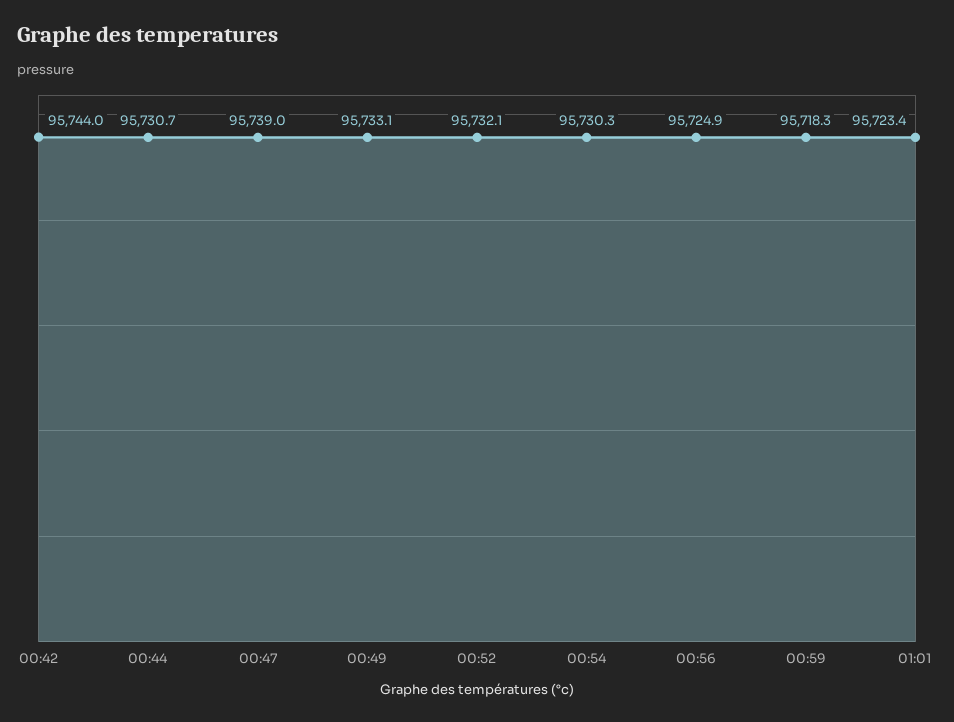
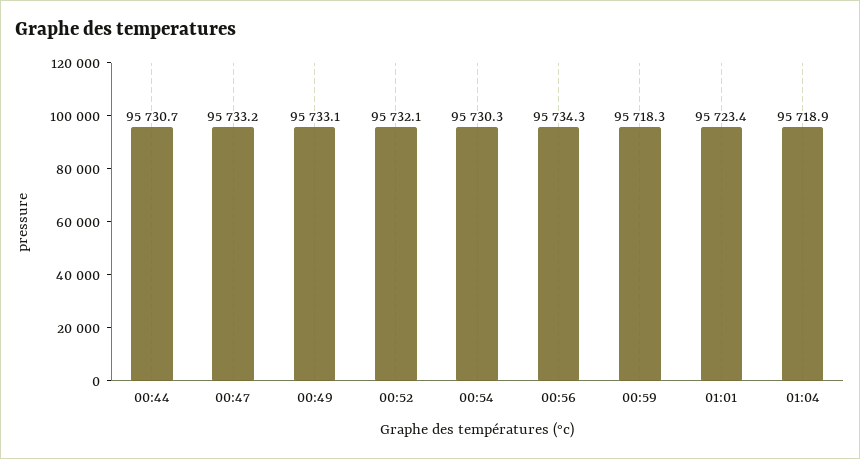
00:42: 95744 -> none
00:47: 95739 -> 95733.2
00:56: 95724.9 -> 95734.3
01:04: none -> 95718.9

